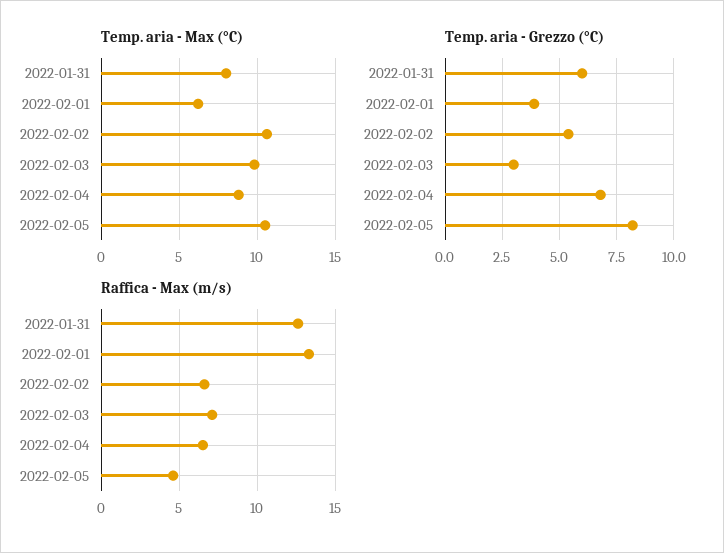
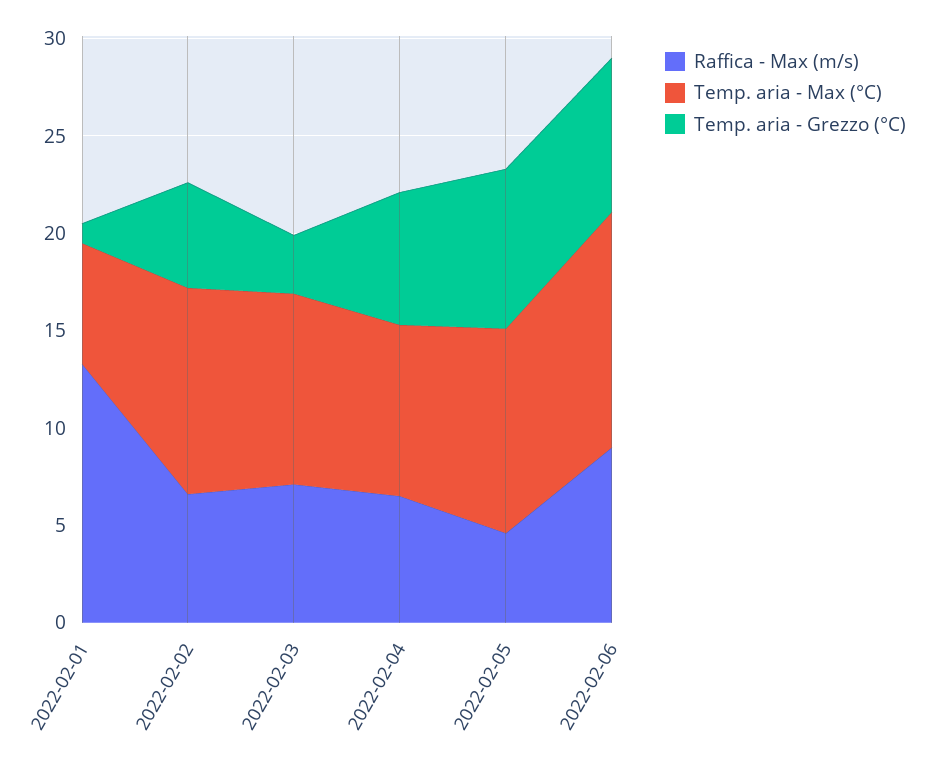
Temp. aria - Max (°C), 2022-01-31: 8 -> none
Temp. aria - Grezzo (°C), 2022-01-31: 6 -> none
Temp. aria - Grezzo (°C), 2022-02-01: 4 -> 1
Raffica - Max (m/s), 2022-01-31: 12.5 -> none
Raffica - Max (m/s), 2022-02-06: none -> 9
Temp. aria - Max (°C), 2022-02-06: none -> 12
Temp. aria - Grezzo (°C), 2022-02-06: none -> 8

